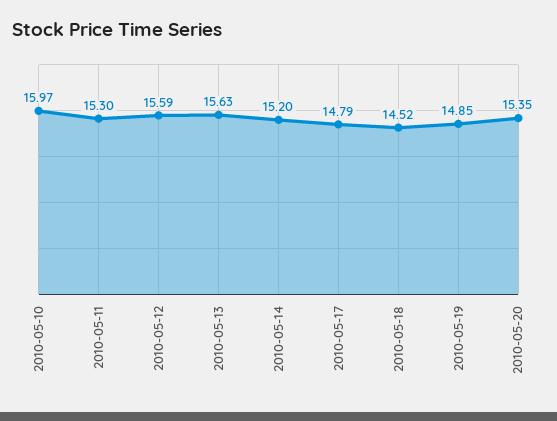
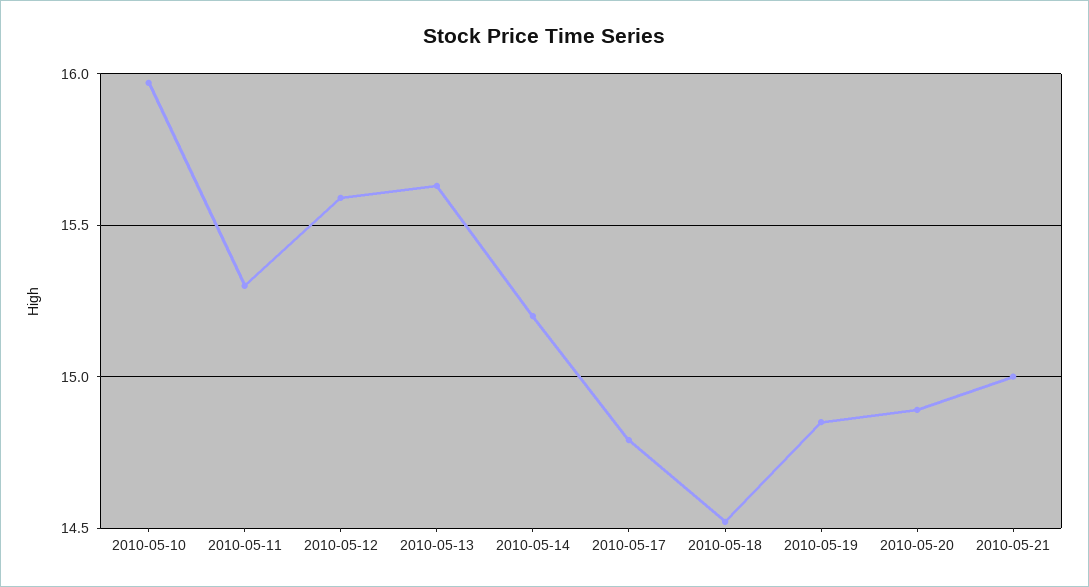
2010-05-20: 15.35 -> 14.9
2010-05-21: none -> 15

